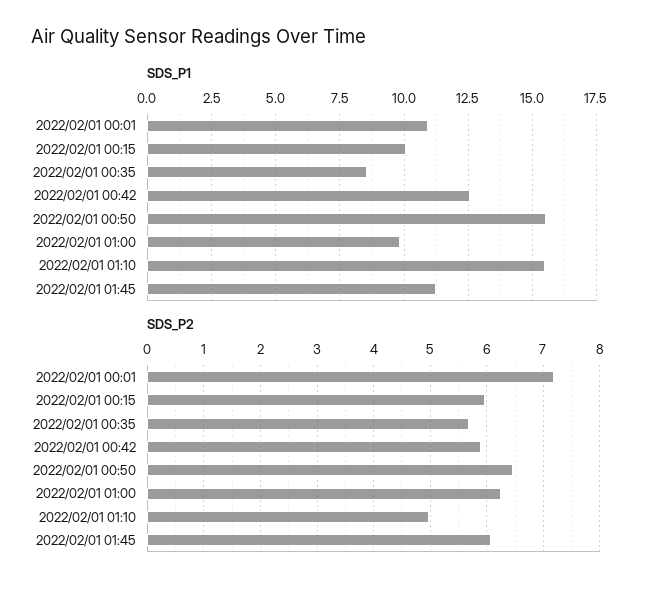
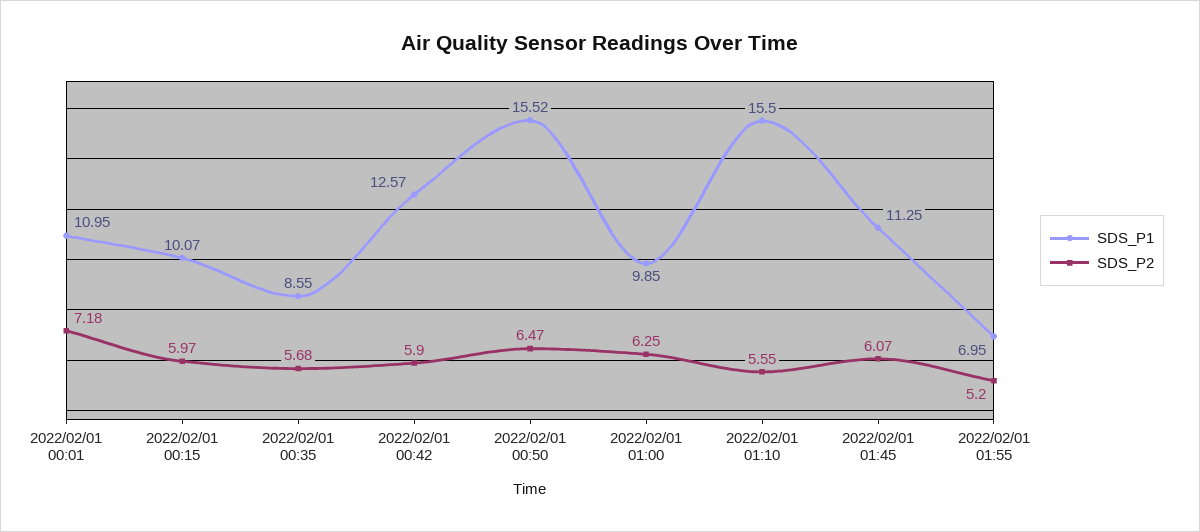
SDS_P2, 2022/02/01 01:10: 5 -> 5.55
SDS_P1, 2022/02/01 01:55: none -> 6.95
SDS_P2, 2022/02/01 01:55: none -> 5.2

